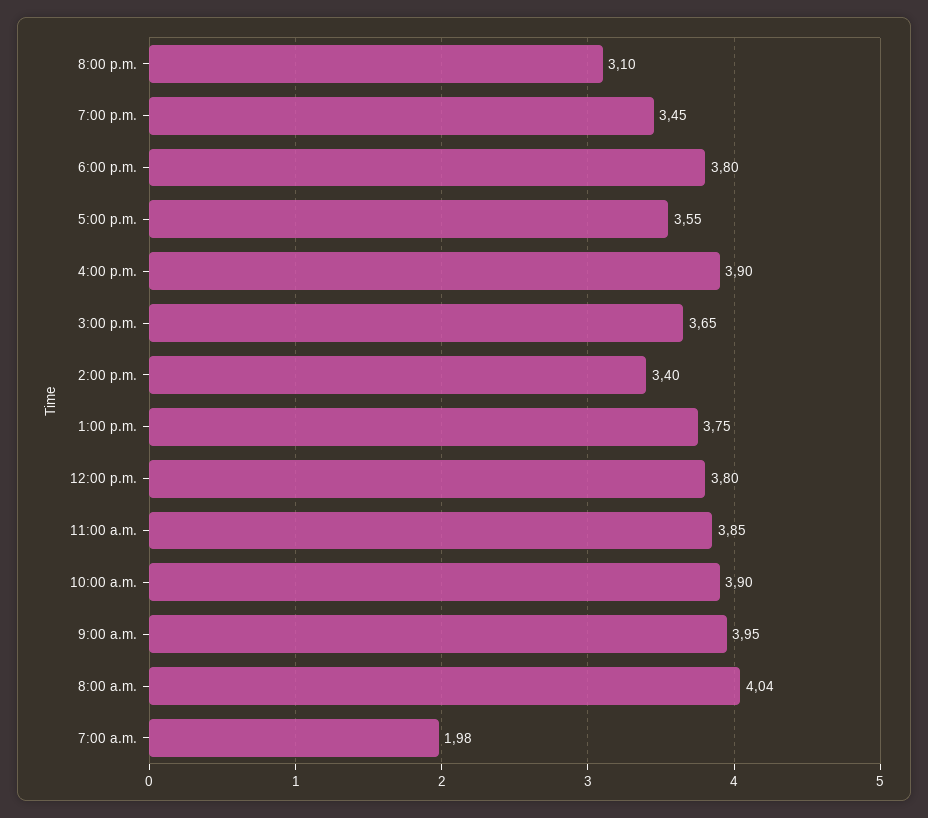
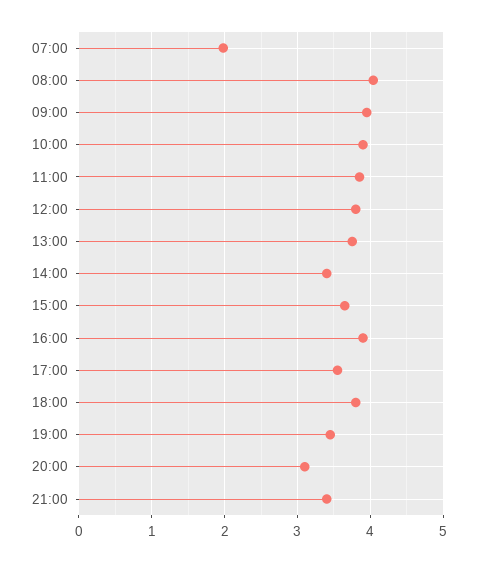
21:00: none -> 3.4

